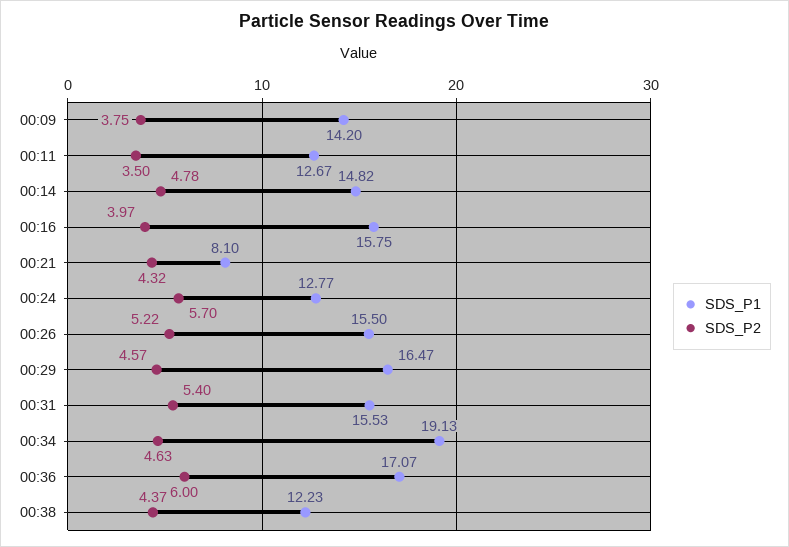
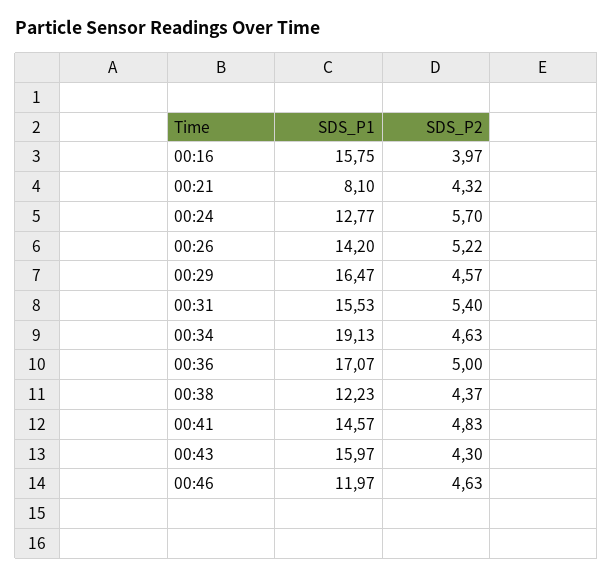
SDS_P1, 00:09: 14.2 -> none
SDS_P2, 00:09: 3.75 -> none
SDS_P1, 00:11: 12.67 -> none
SDS_P2, 00:11: 3.5 -> none
SDS_P1, 00:14: 14.82 -> none
SDS_P2, 00:14: 4.78 -> none
SDS_P1, 00:26: 15.5 -> 14.2
SDS_P2, 00:36: 6 -> 5
SDS_P1, 00:41: none -> 14.57
SDS_P2, 00:41: none -> 4.83
SDS_P1, 00:43: none -> 15.97
SDS_P2, 00:43: none -> 4.3
SDS_P1, 00:46: none -> 11.97
SDS_P2, 00:46: none -> 4.63

